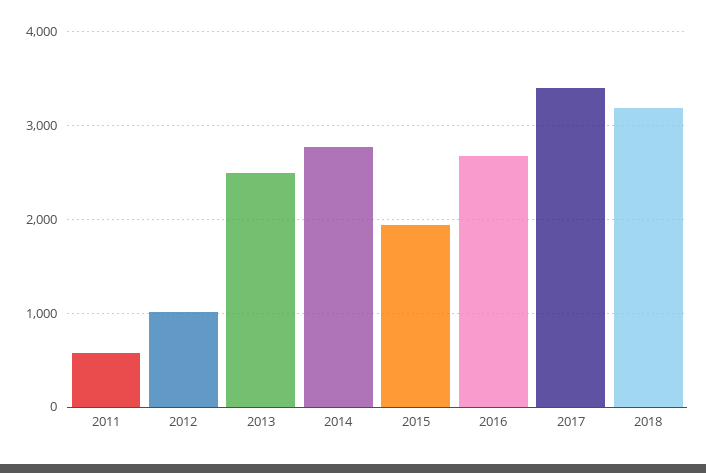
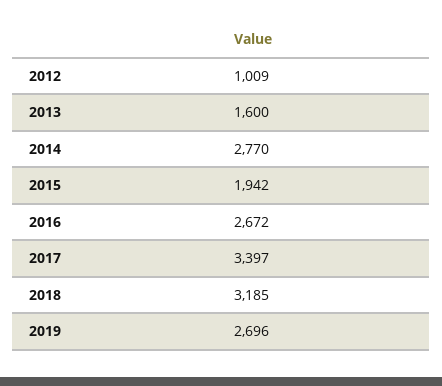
2011: 600 -> none
2013: 2500 -> 1600
2019: none -> 2696

